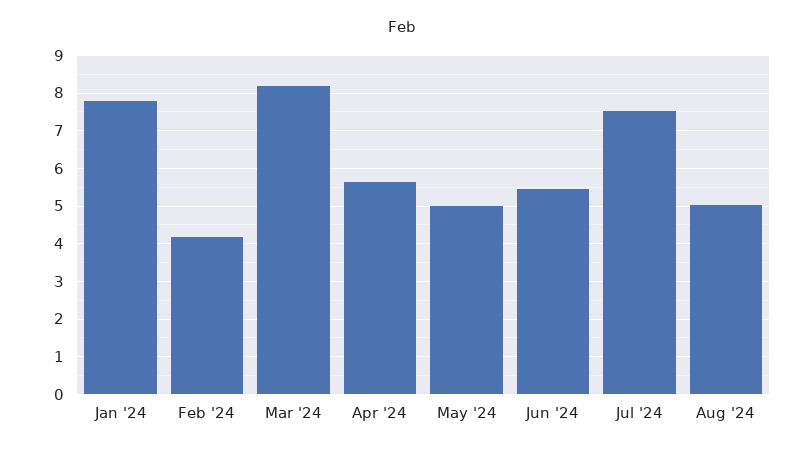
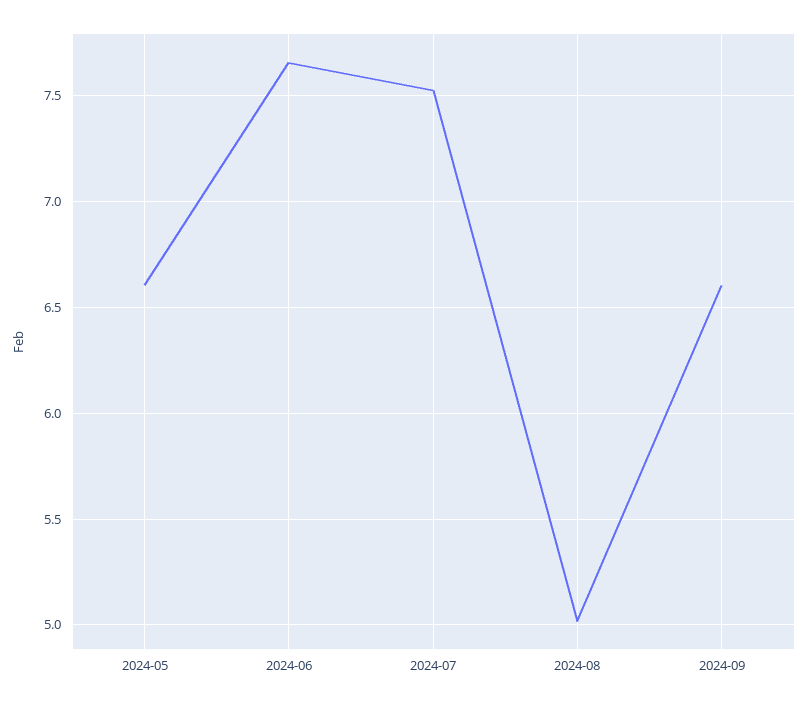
Jan '24: 7.8 -> none
Feb '24: 4.2 -> none
Mar '24: 8.2 -> none
Apr '24: 5.6 -> none
May '24: 5 -> 6.6
Jun '24: 5.4 -> 7.65
2024-09: none -> 6.6

